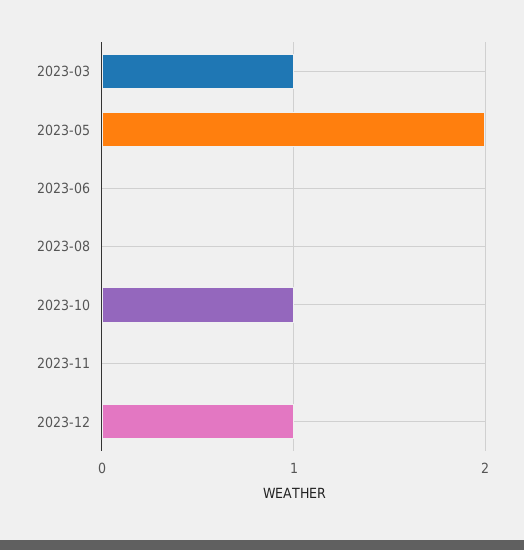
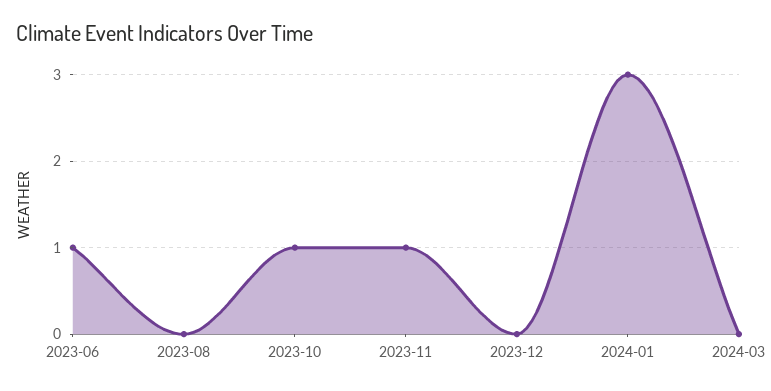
2023-03: 1 -> none
2023-05: 2 -> none
2023-06: 0 -> 1
2023-11: 0 -> 1
2023-12: 1 -> 0
2024-01: none -> 3
2024-03: none -> 0

